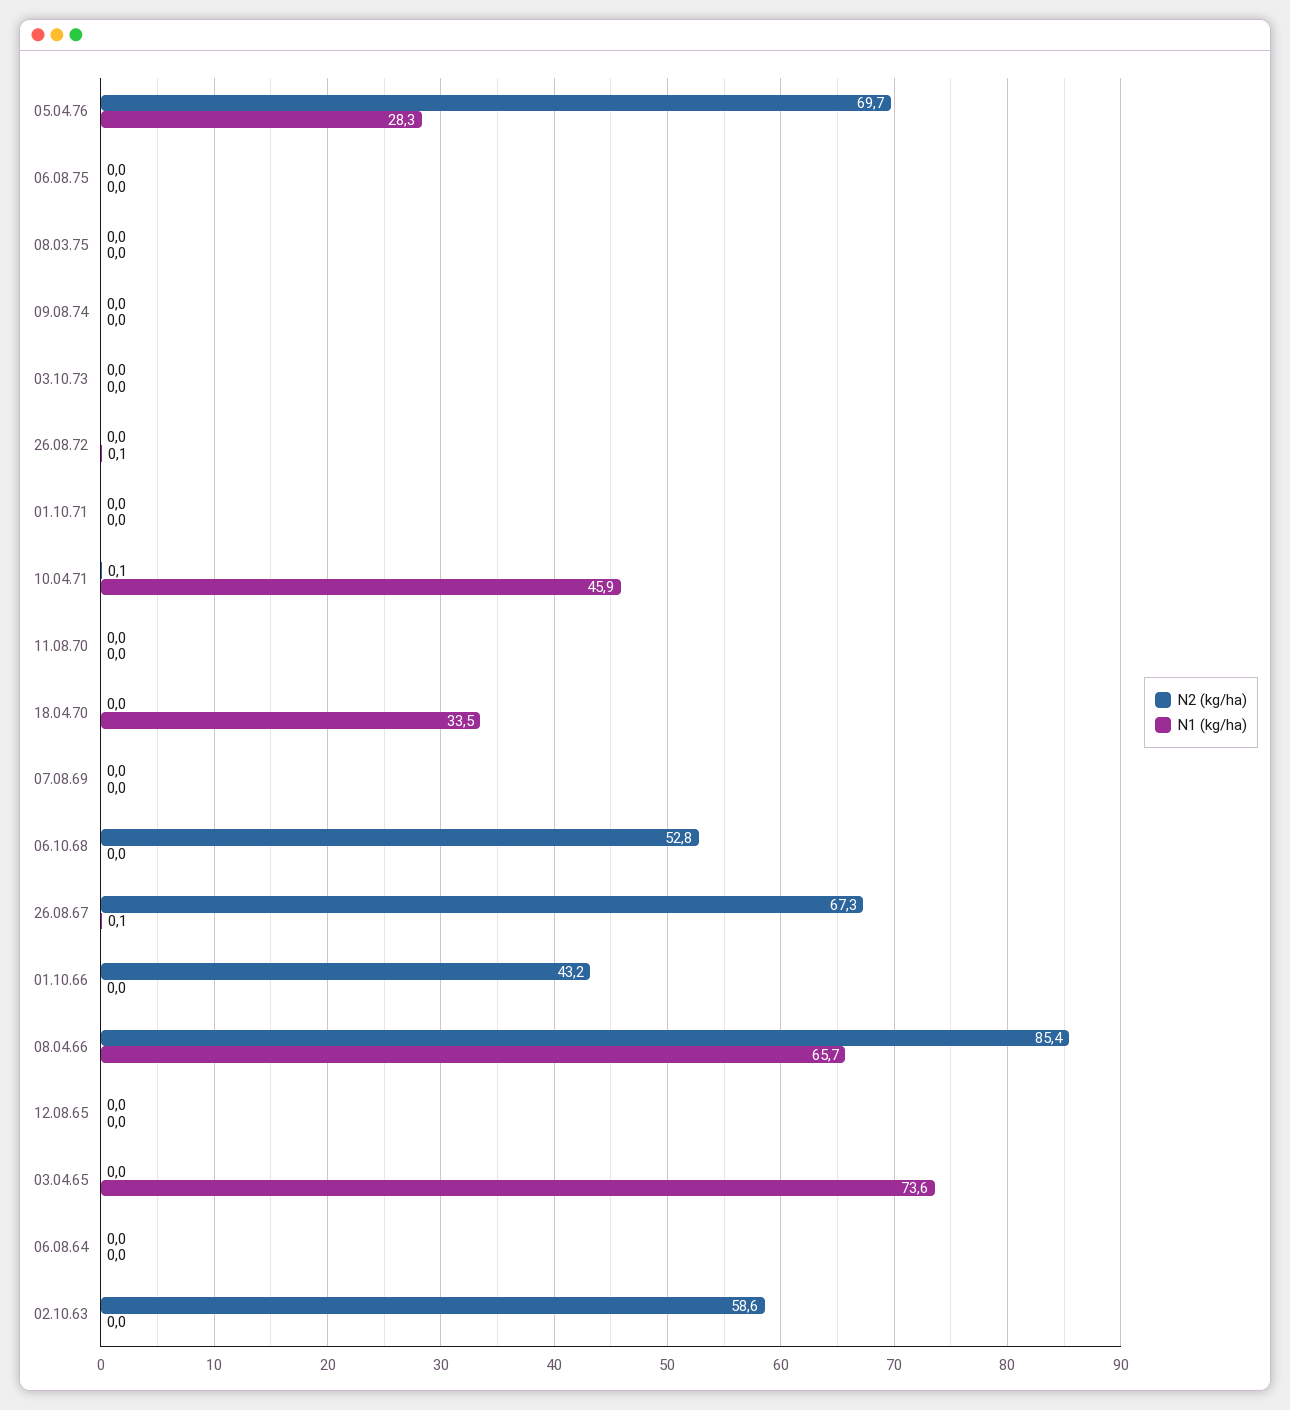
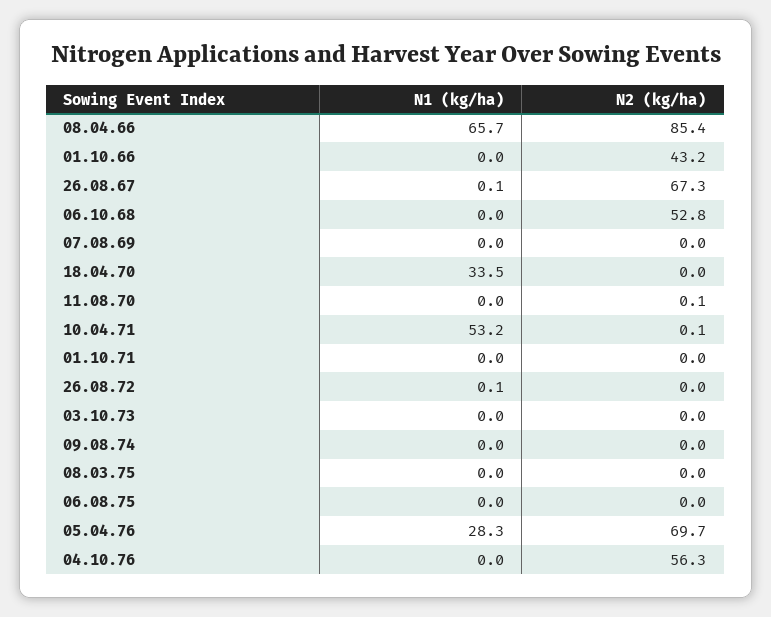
N1 (kg/ha), 10.04.71: 45.9 -> 53.2
N2 (kg/ha), 11.08.70: 0 -> 0.1
N2 (kg/ha), 12.08.65: 0 -> none
N1 (kg/ha), 12.08.65: 0 -> none
N2 (kg/ha), 03.04.65: 0 -> none
N1 (kg/ha), 03.04.65: 73.6 -> none
N2 (kg/ha), 06.08.64: 0 -> none
N1 (kg/ha), 06.08.64: 0 -> none
N2 (kg/ha), 02.10.63: 58.6 -> none
N1 (kg/ha), 02.10.63: 0 -> none
N1 (kg/ha), 04.10.76: none -> 0
N2 (kg/ha), 04.10.76: none -> 56.3

